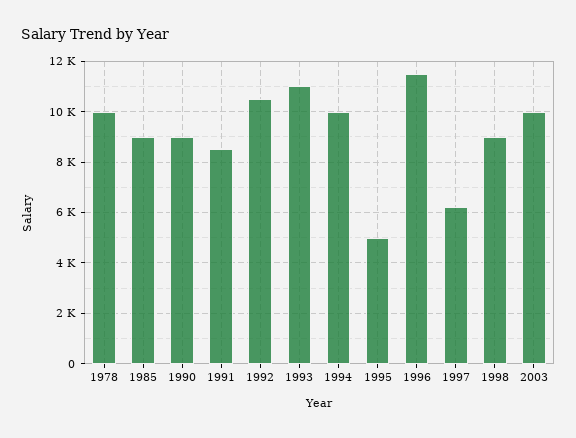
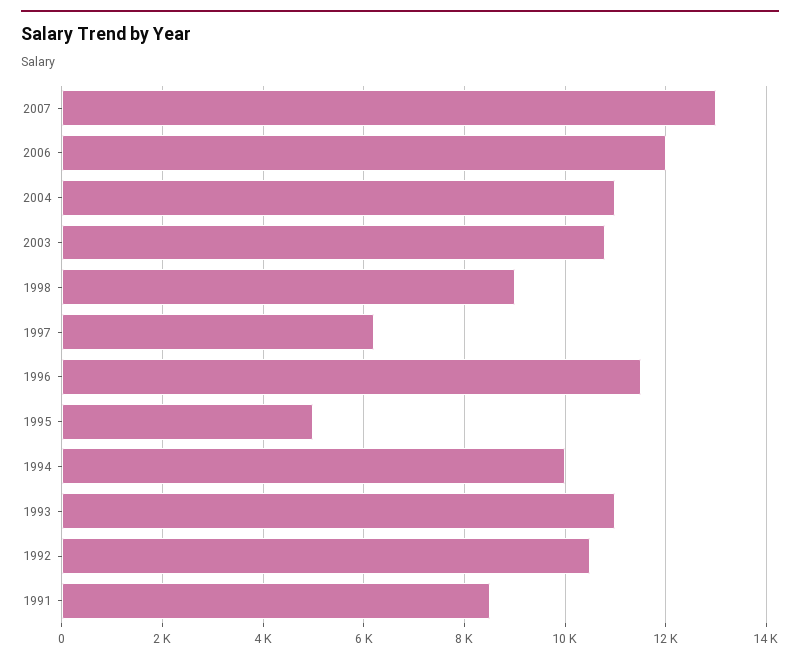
1978: 10000 -> none
1985: 9000 -> none
1990: 9000 -> none
2003: 10000 -> 10800
2007: none -> 13000
2006: none -> 12000
2004: none -> 11000

